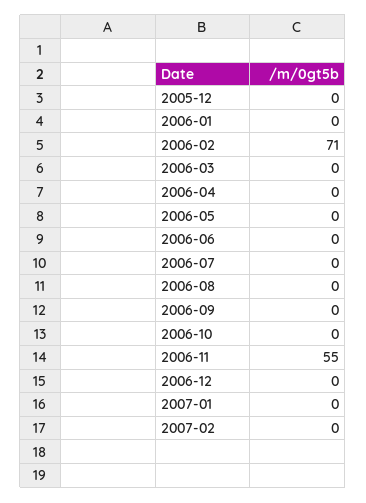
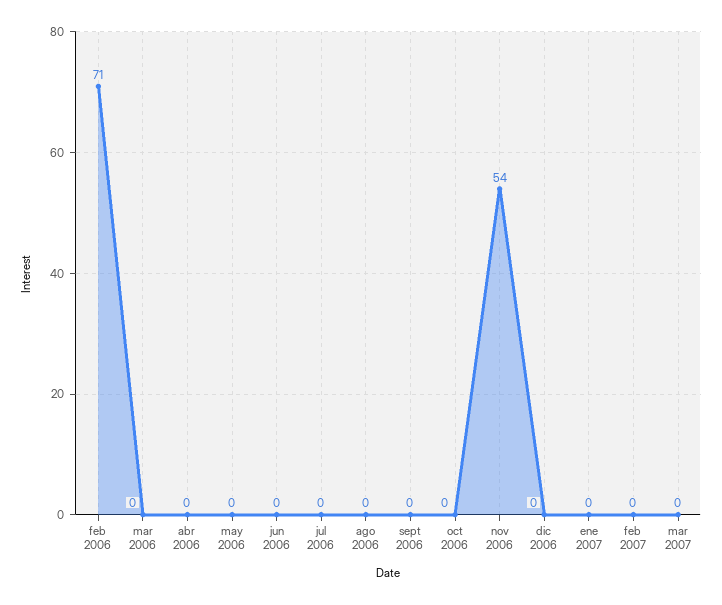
2005-12: 0 -> none
2006-01: 0 -> none
2006-11: 55 -> 54
mar 2007: none -> 0

